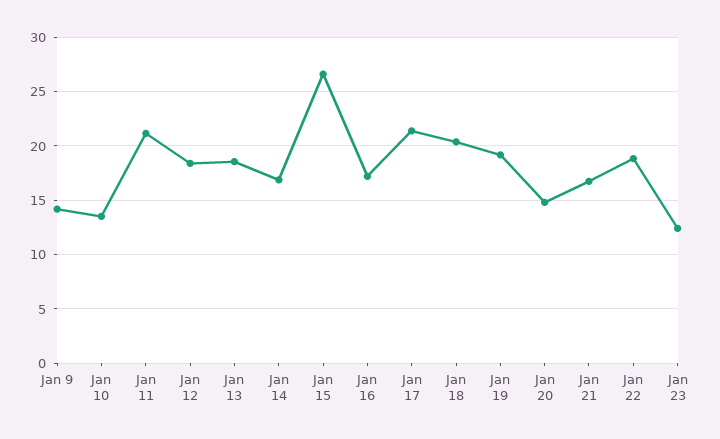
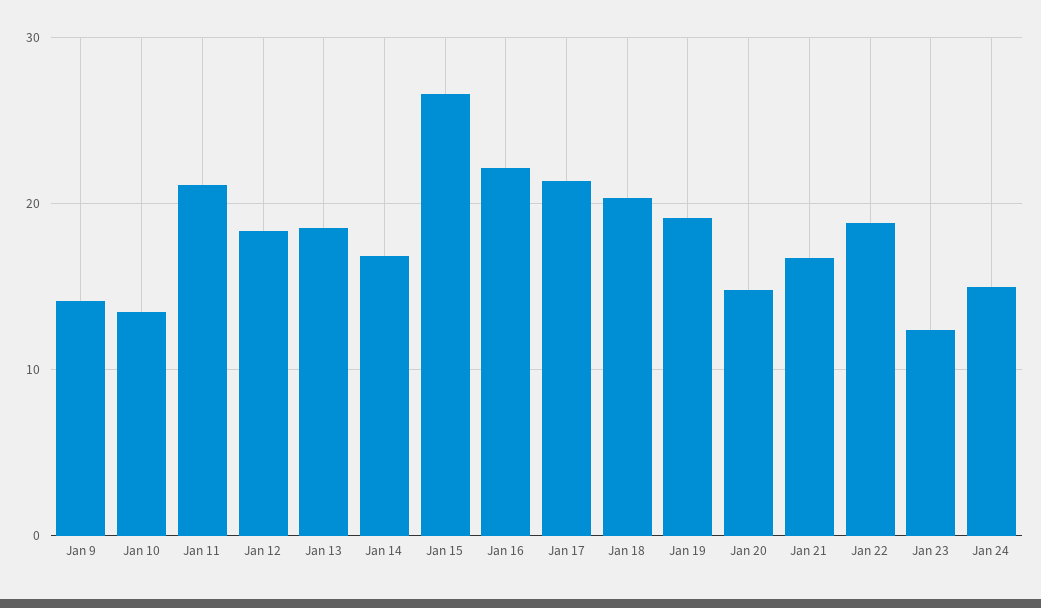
Jan 16: 17 -> 22
Jan 24: none -> 15

